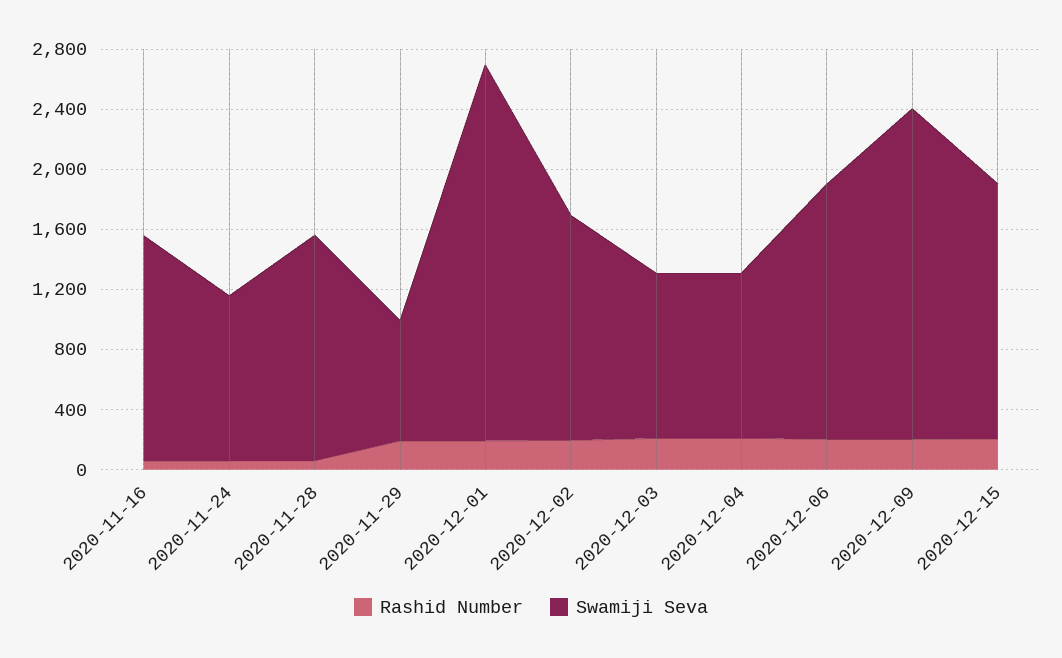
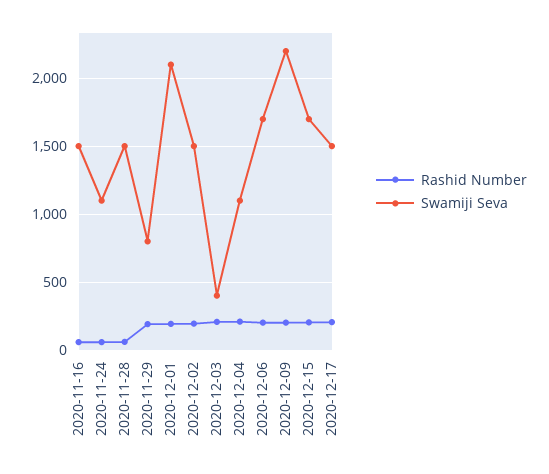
Swamiji Seva, 2020-12-01: 2500 -> 2100
Swamiji Seva, 2020-12-03: 1100 -> 400
Rashid Number, 2020-12-17: none -> 200
Swamiji Seva, 2020-12-17: none -> 1500

